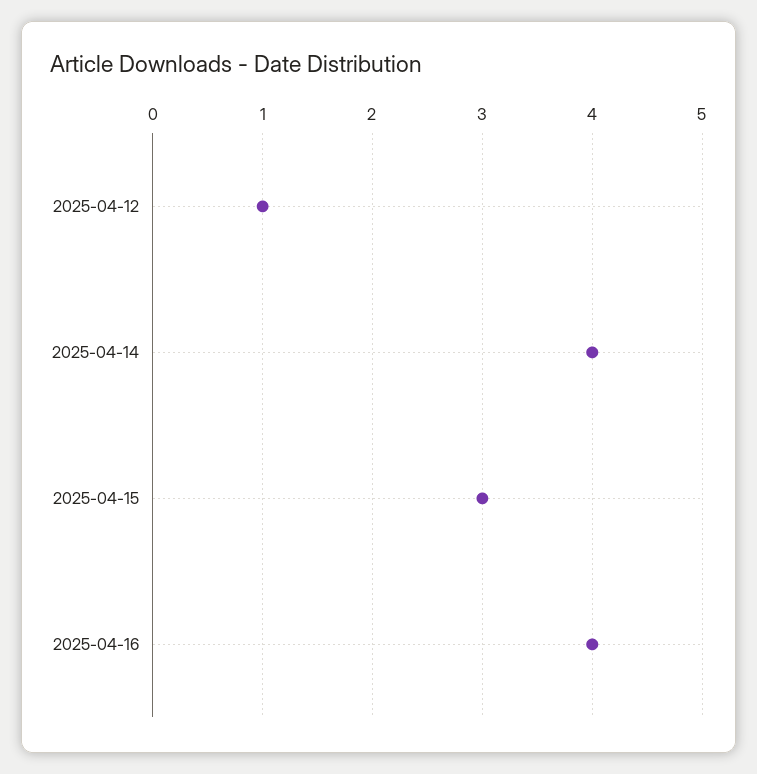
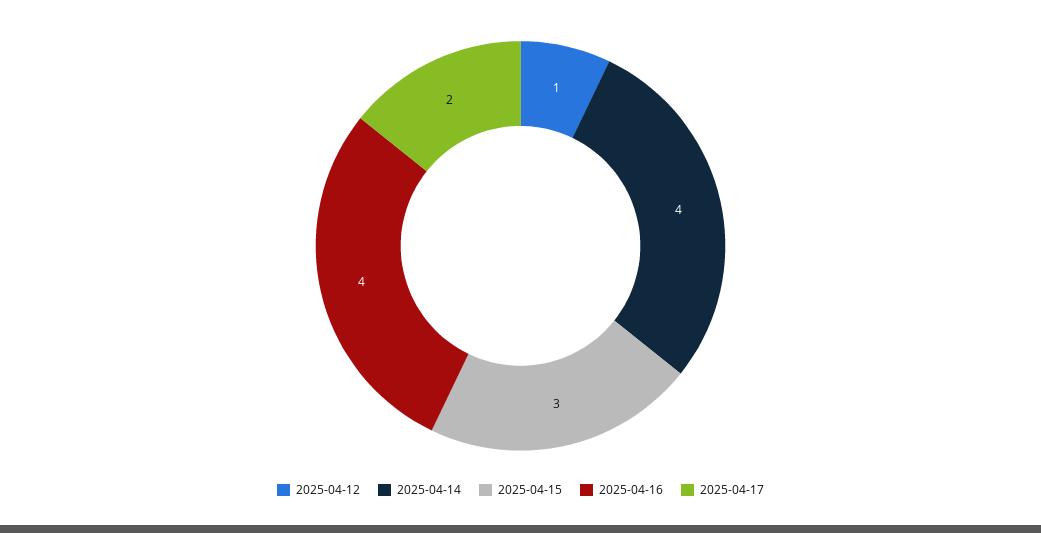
2025-04-17: none -> 2

